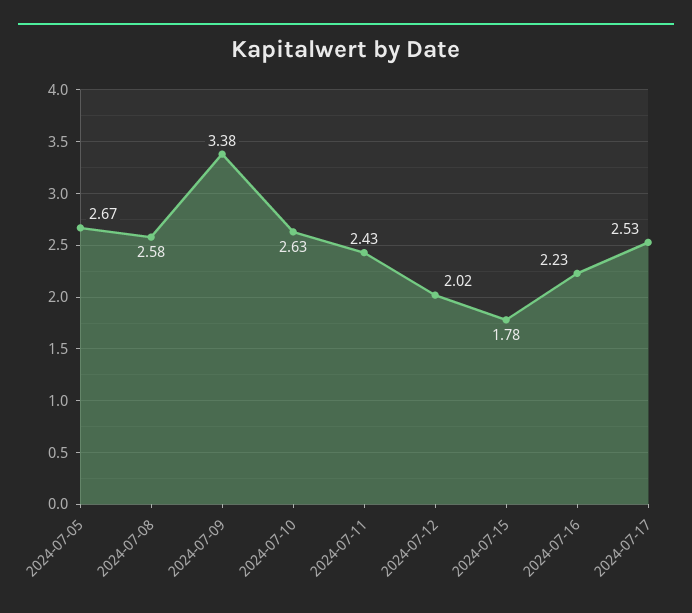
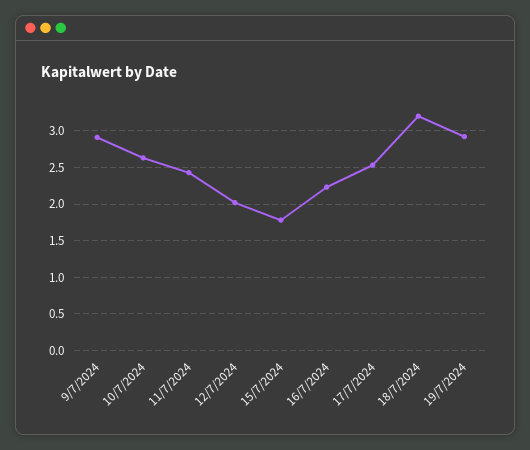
2024-07-05: 2.67 -> none
2024-07-08: 2.58 -> none
2024-07-09: 3.38 -> 2.9
18/7/2024: none -> 3.2
19/7/2024: none -> 2.9

